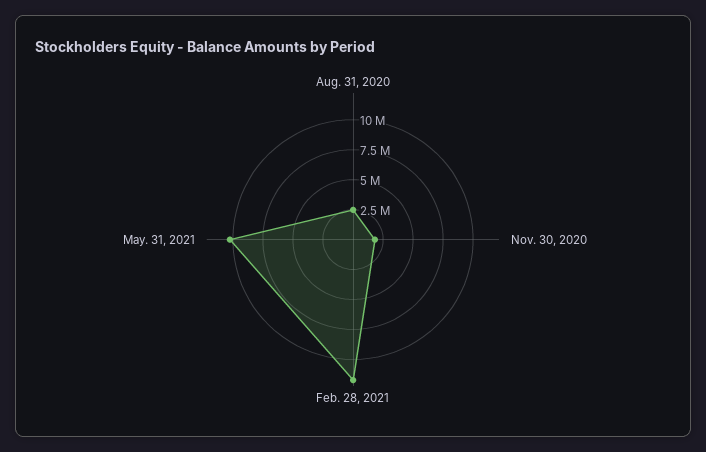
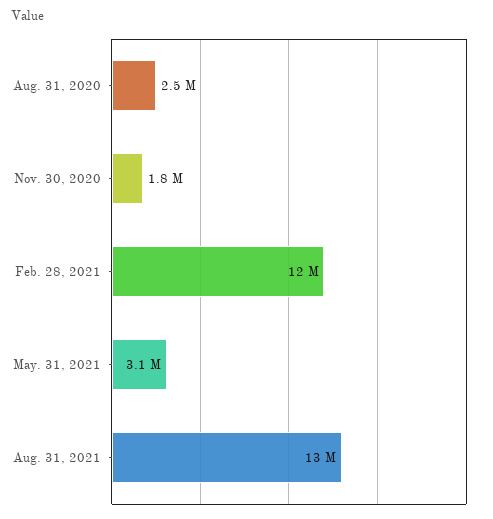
May. 31, 2021: 10000000 -> 3100000
Aug. 31, 2021: none -> 13000000

